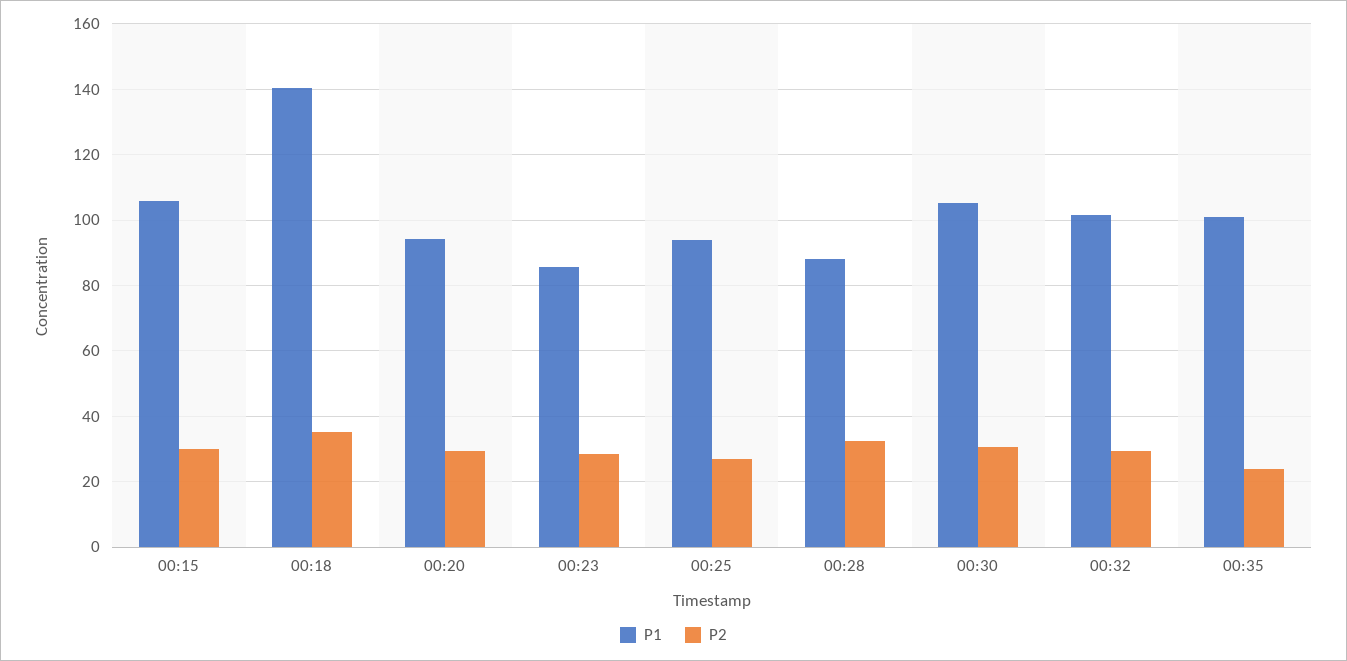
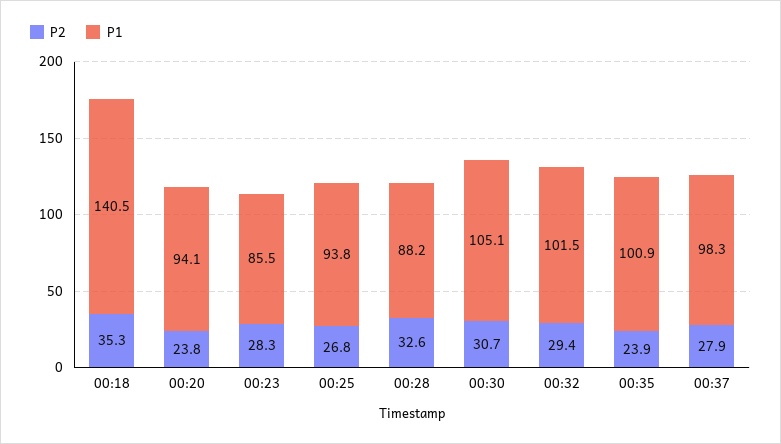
P1, 00:15: 106 -> none
P2, 00:15: 30 -> none
P2, 00:20: 30 -> 23.8
P2, 00:37: none -> 27.9
P1, 00:37: none -> 98.3

